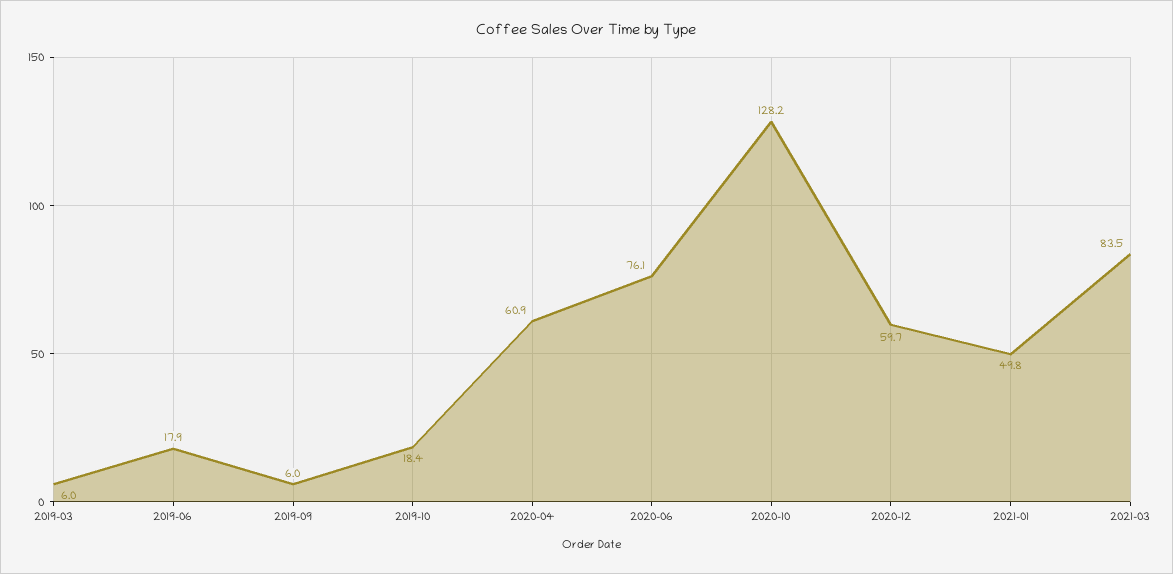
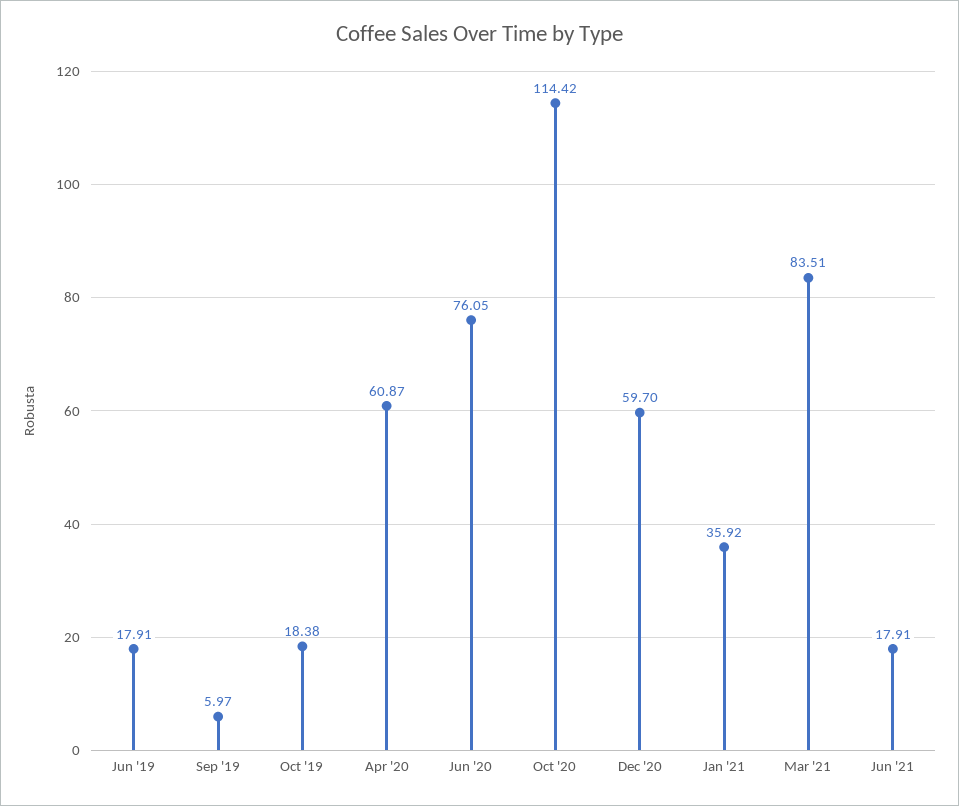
2019-03: 6 -> none
2020-10: 128.2 -> 114.42
2021-01: 49.8 -> 35.92
Jun '21: none -> 17.91

